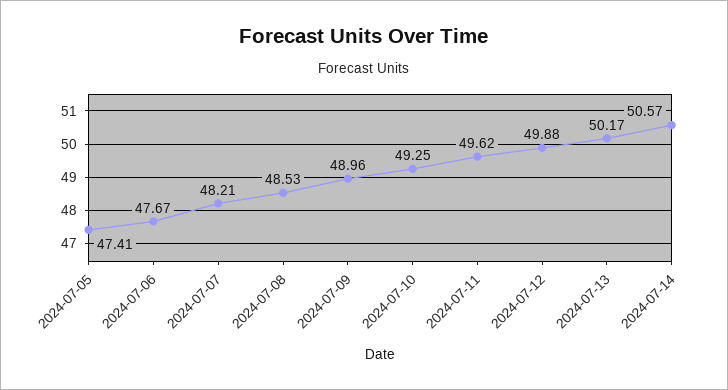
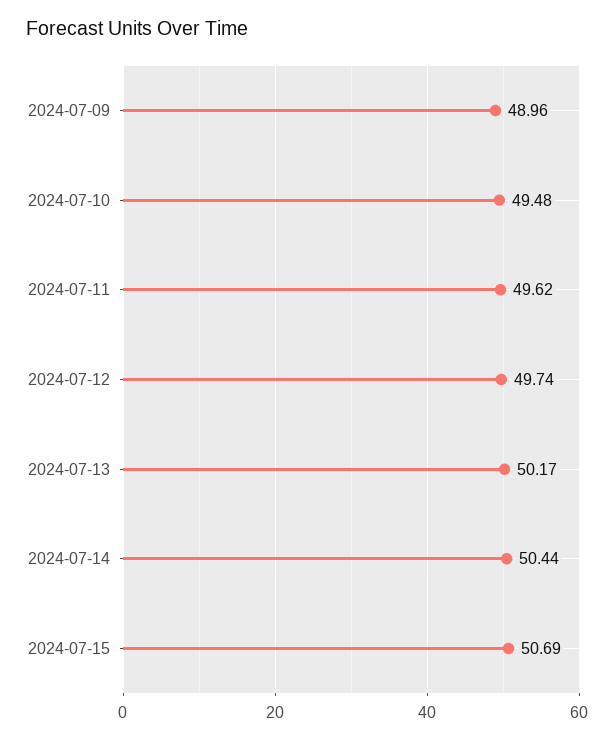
2024-07-05: 47.41 -> none
2024-07-06: 47.67 -> none
2024-07-07: 48.21 -> none
2024-07-08: 48.53 -> none
2024-07-10: 49.25 -> 49.48
2024-07-12: 49.88 -> 49.74
2024-07-14: 50.57 -> 50.44
2024-07-15: none -> 50.69

